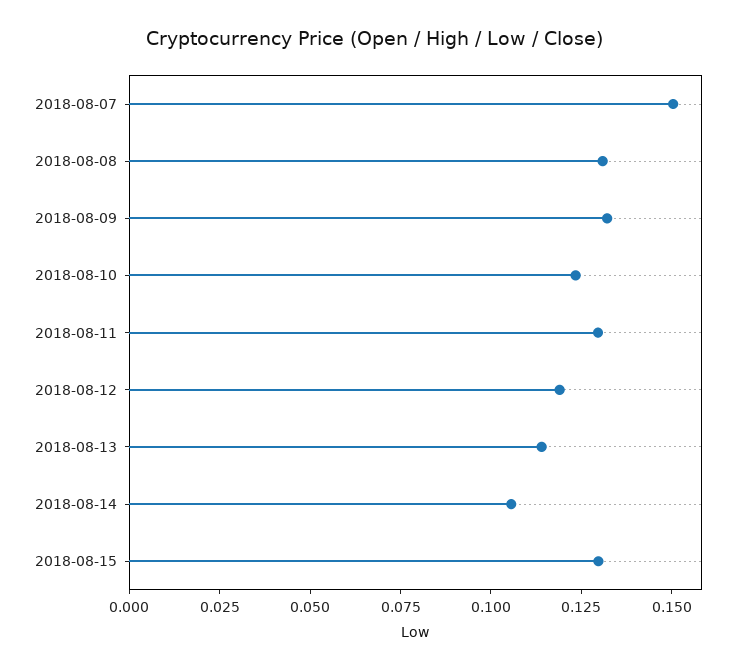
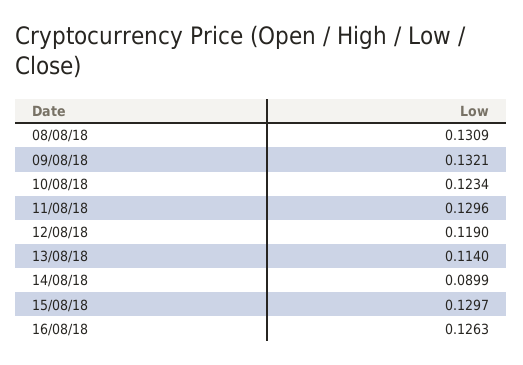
2018-08-07: 0.15 -> none
2018-08-14: 0.105 -> 0.0899
16/08/18: none -> 0.1263

